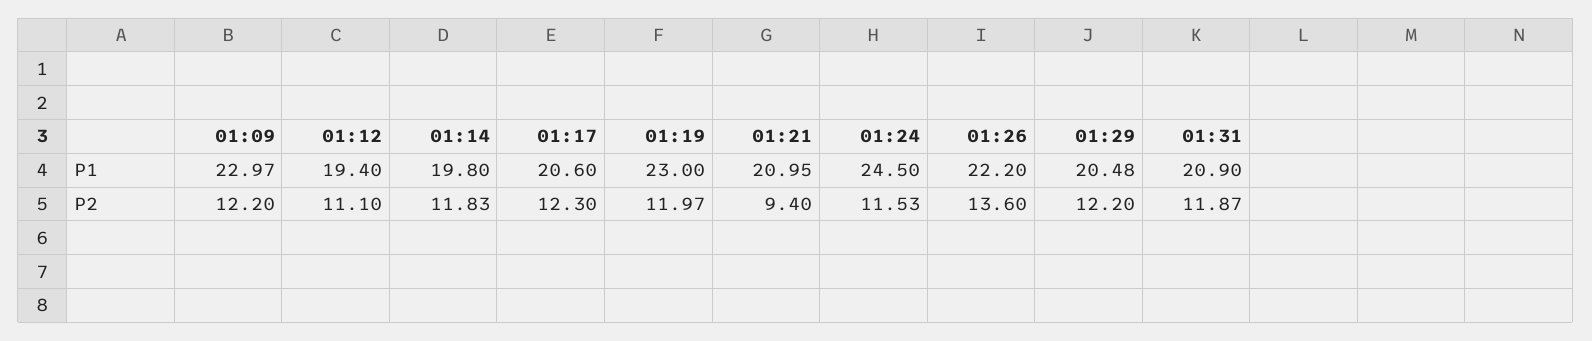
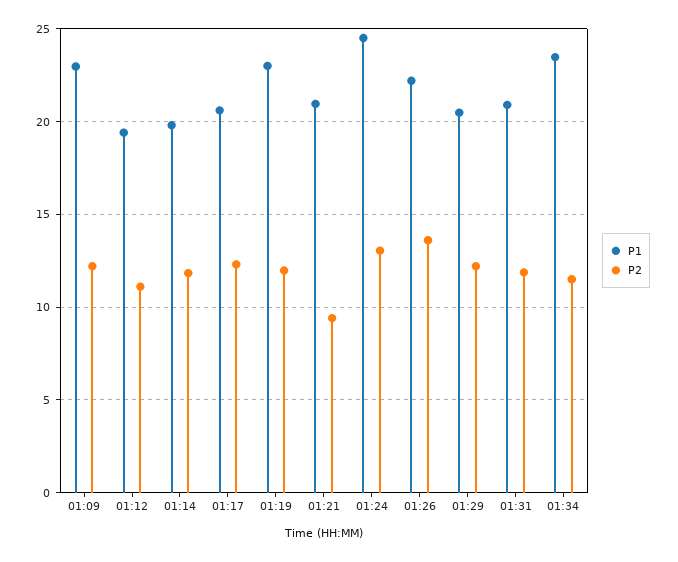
P2, 01:24: 11.53 -> 13
P1, 01:34: none -> 23.5
P2, 01:34: none -> 11.5

